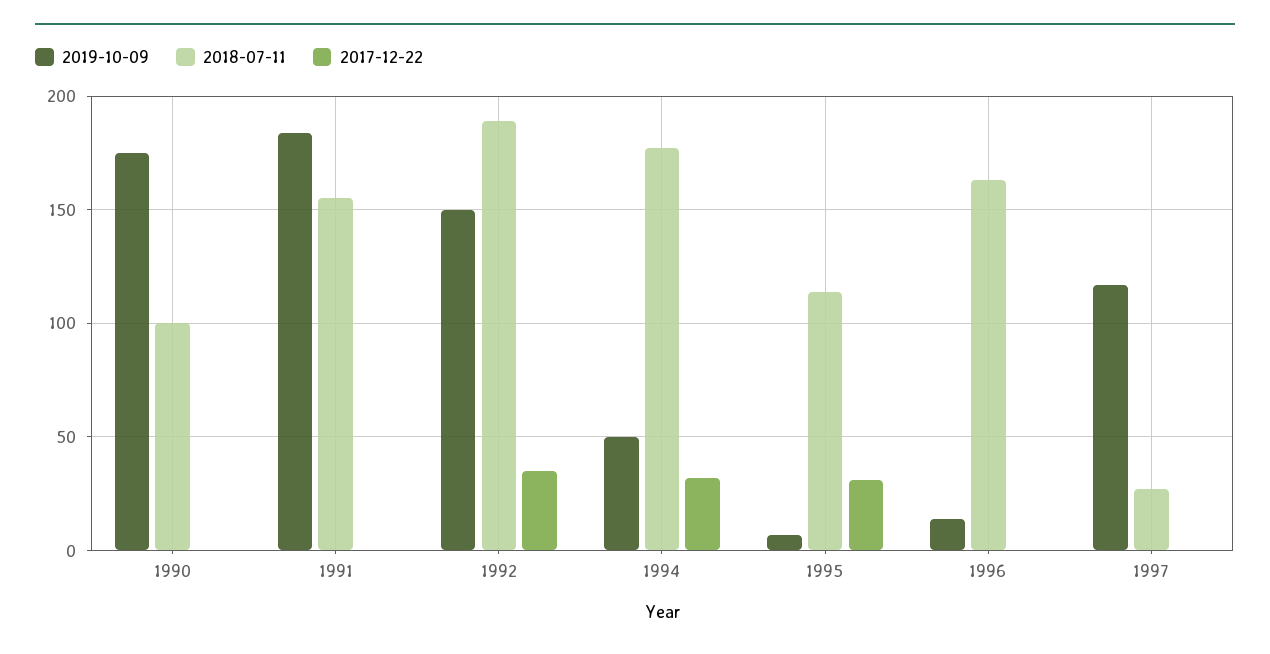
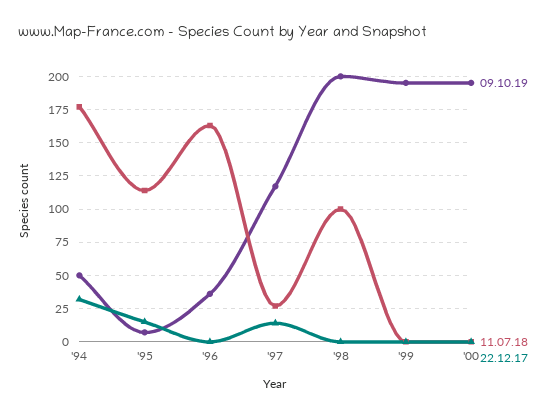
2019-10-09, 1990: 175 -> none
2018-07-11, 1990: 100 -> none
2017-12-22, 1990: 0 -> none
2019-10-09, 1991: 185 -> none
2018-07-11, 1991: 155 -> none
2017-12-22, 1991: 0 -> none
2019-10-09, 1992: 150 -> none
2018-07-11, 1992: 190 -> none
2017-12-22, 1992: 35 -> none
2017-12-22, 1995: 30 -> 15
2019-10-09, 1996: 15 -> 35
2017-12-22, 1997: 0 -> 15
2019-10-09, '98: none -> 200
2018-07-11, '98: none -> 100
2017-12-22, '98: none -> 0
2019-10-09, '99: none -> 195
2018-07-11, '99: none -> 0
2017-12-22, '99: none -> 0
2019-10-09, '00: none -> 195
2018-07-11, '00: none -> 0
2017-12-22, '00: none -> 0

